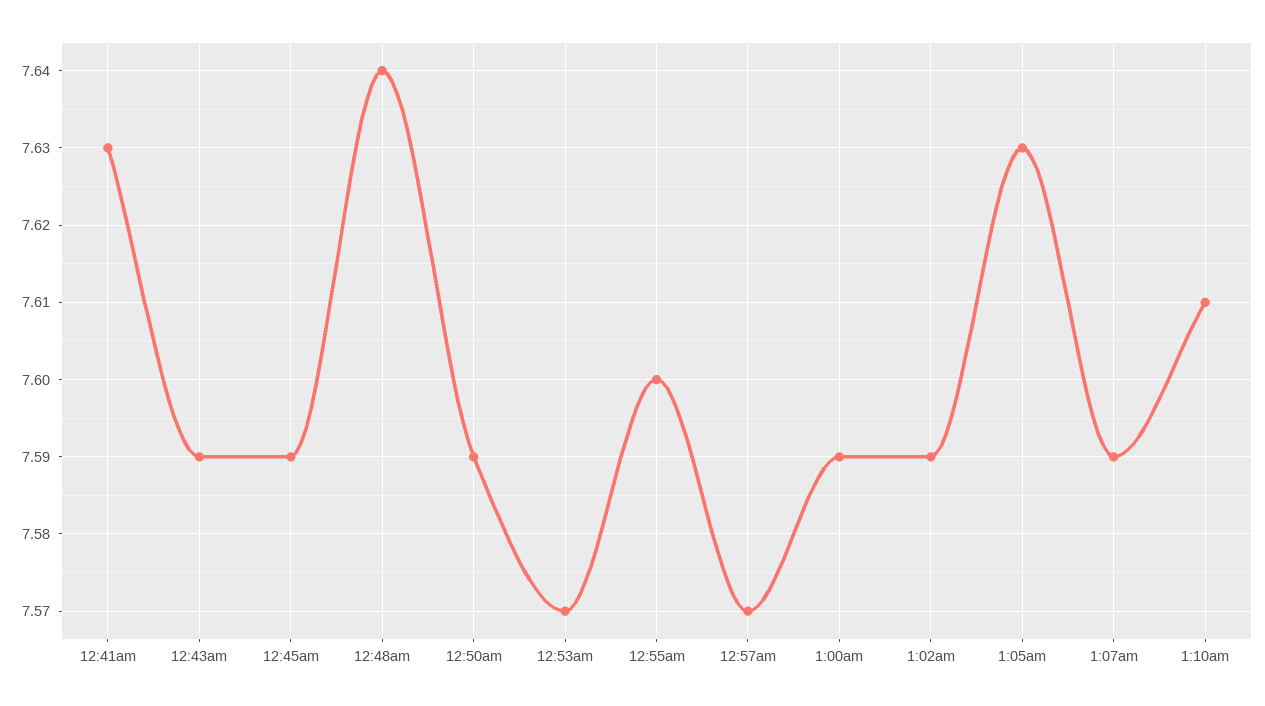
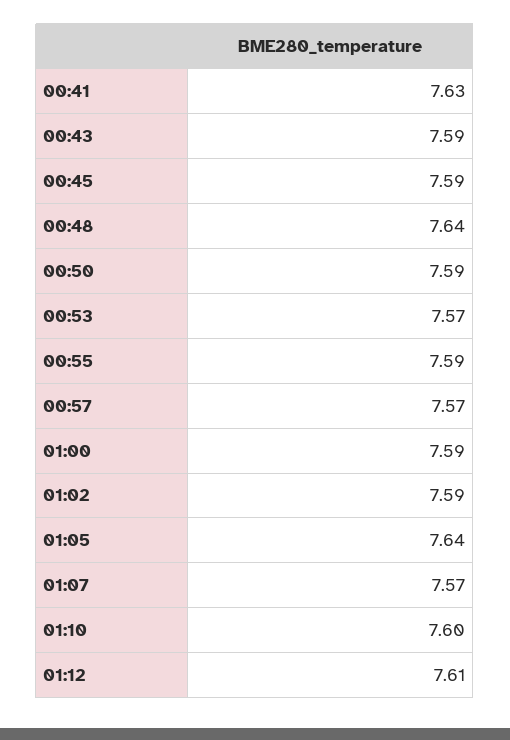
12:55am: 7.6 -> 7.59
1:05am: 7.63 -> 7.64
1:07am: 7.59 -> 7.57
1:10am: 7.61 -> 7.6
01:12: none -> 7.61

